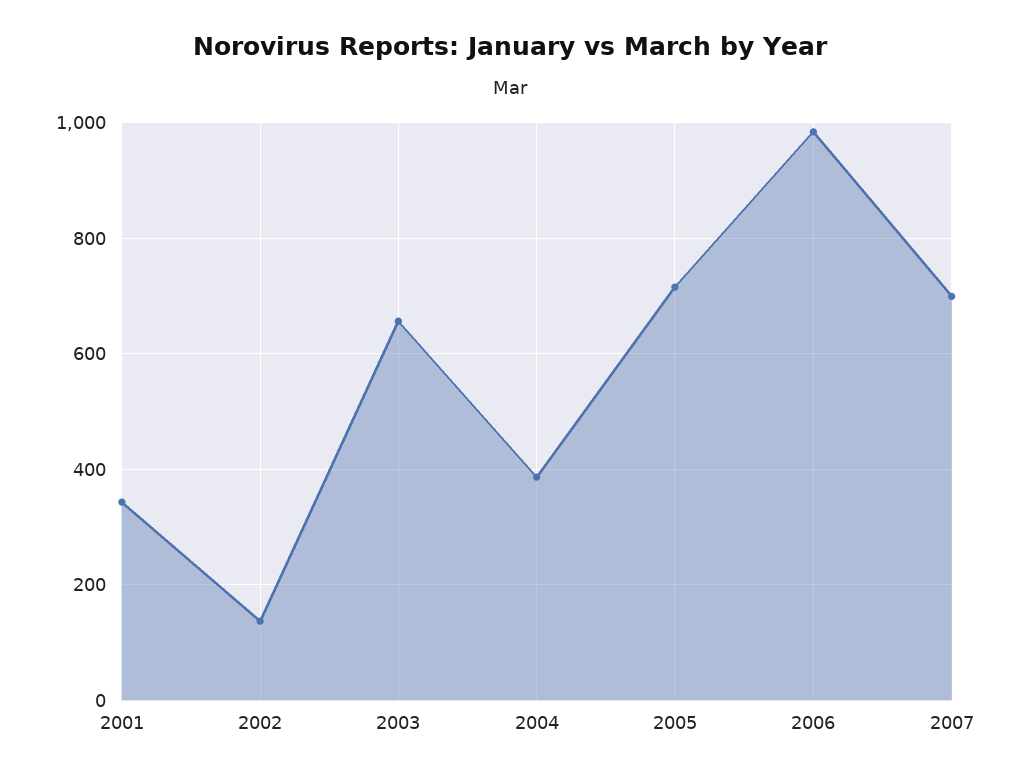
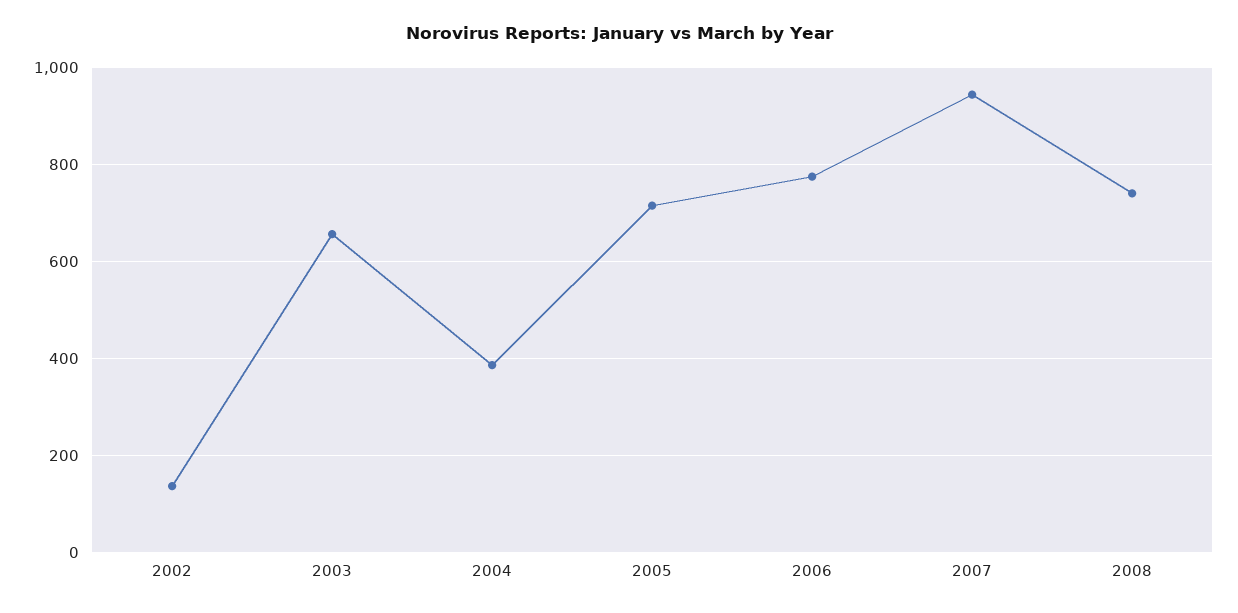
2001: 340 -> none
2006: 980 -> 780
2007: 700 -> 940
2008: none -> 740

